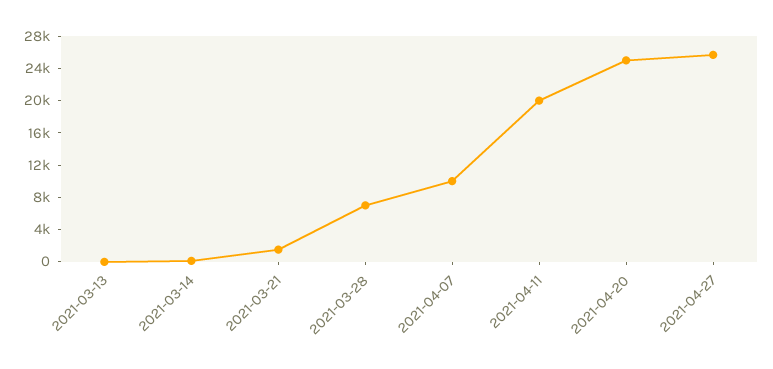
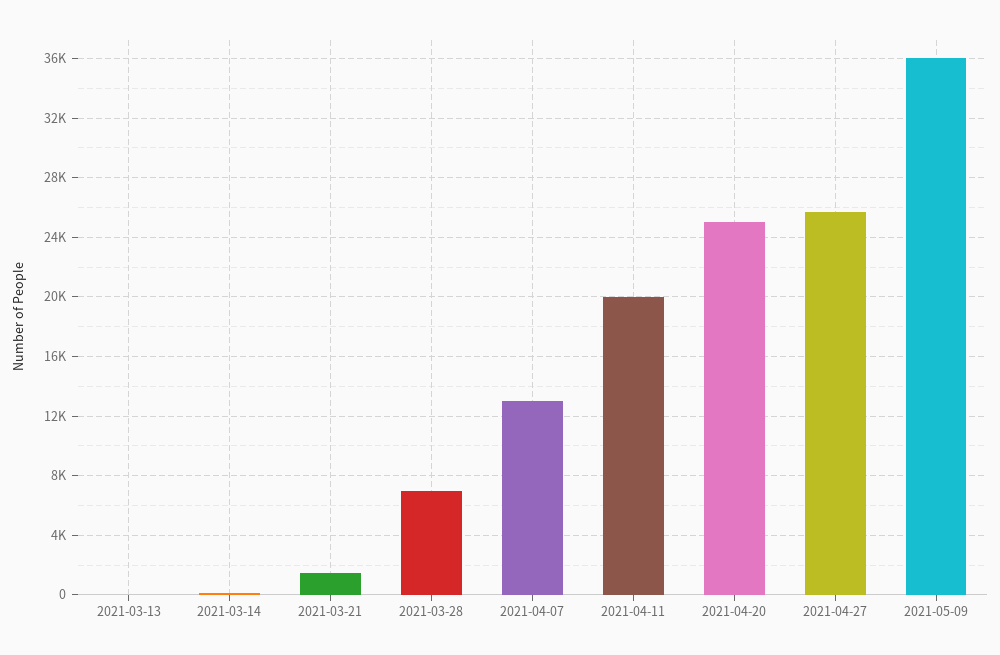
2021-04-07: 10000 -> 13000
2021-05-09: none -> 36000

